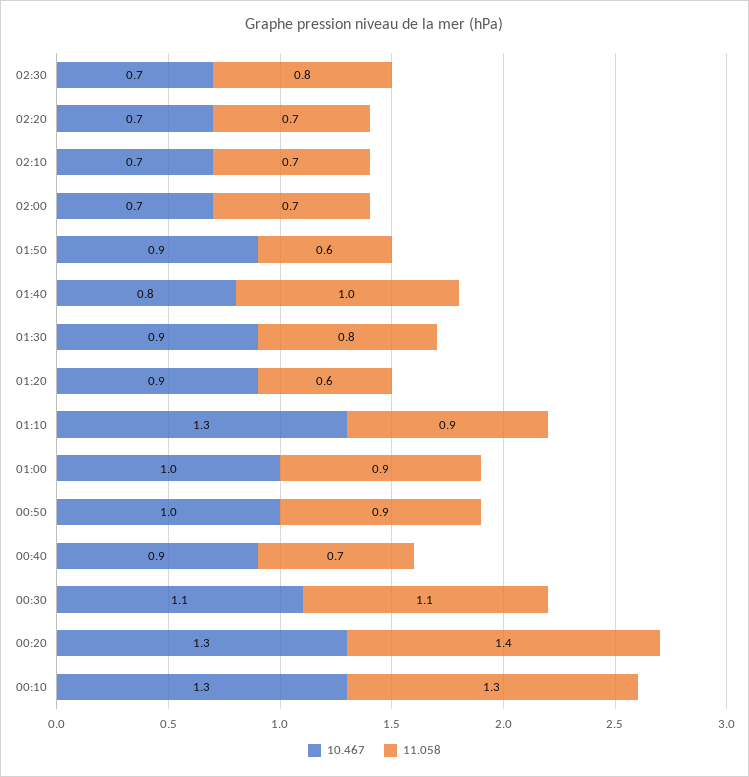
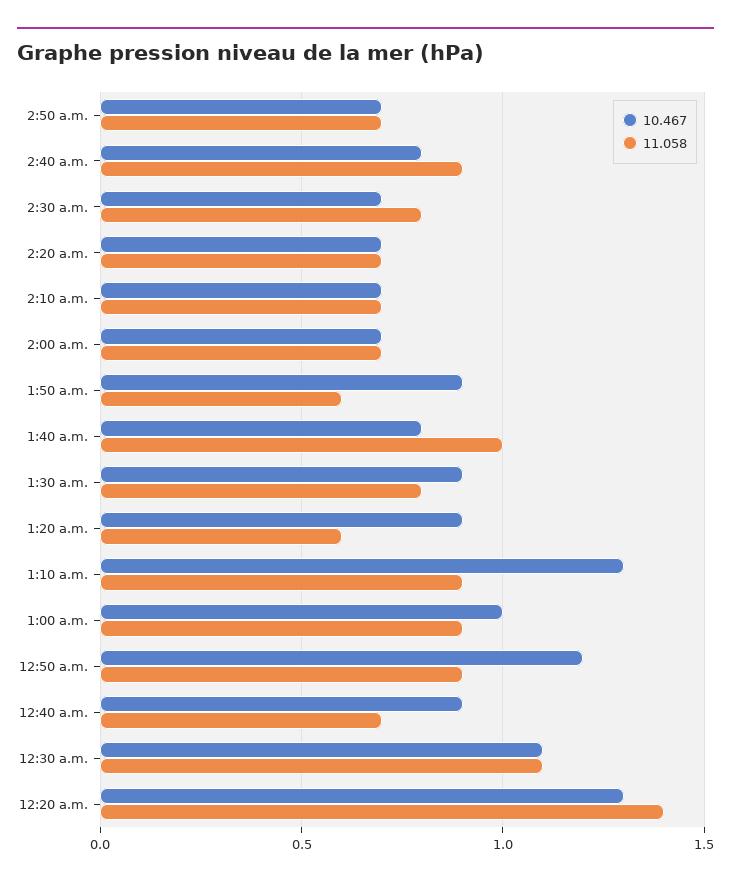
10.467, 00:50: 1 -> 1.2
10.467, 00:10: 1.3 -> none
11.058, 00:10: 1.3 -> none
10.467, 2:50 a.m.: none -> 0.7
11.058, 2:50 a.m.: none -> 0.7
10.467, 2:40 a.m.: none -> 0.8
11.058, 2:40 a.m.: none -> 0.9

